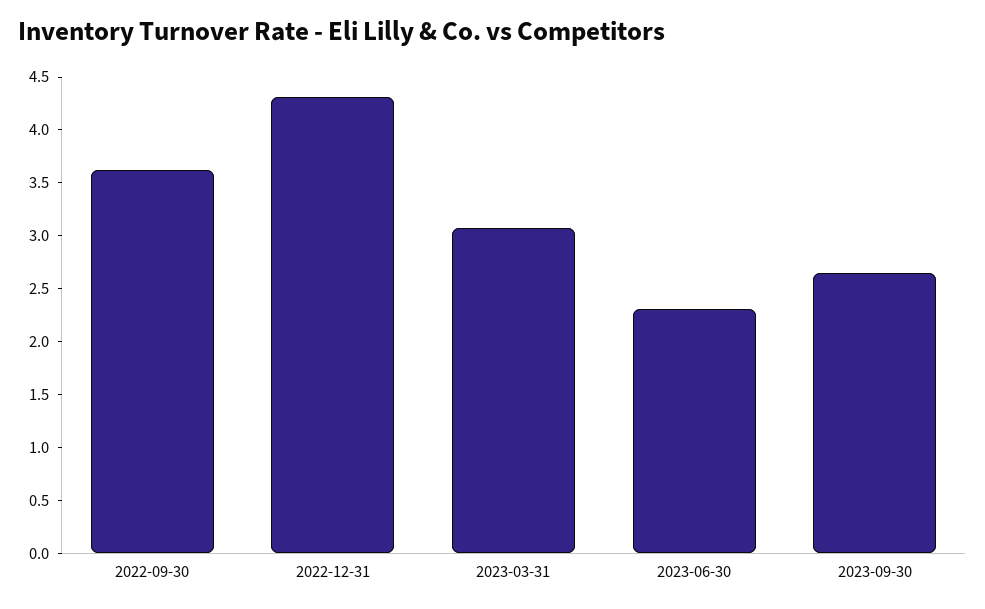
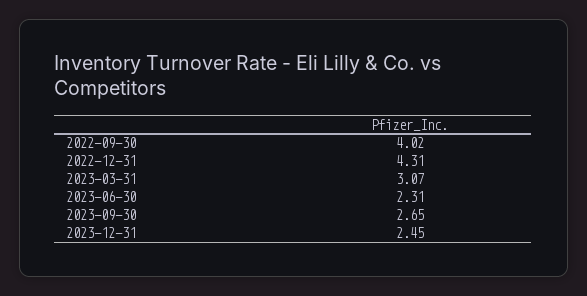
2022-09-30: 3.6 -> 4.02
2023-12-31: none -> 2.45

